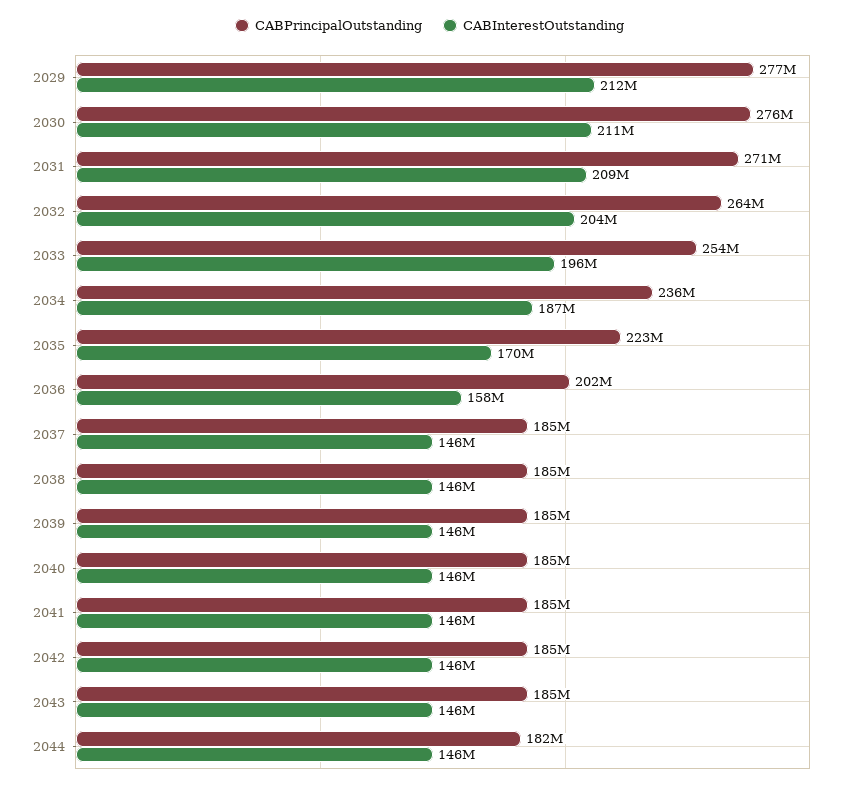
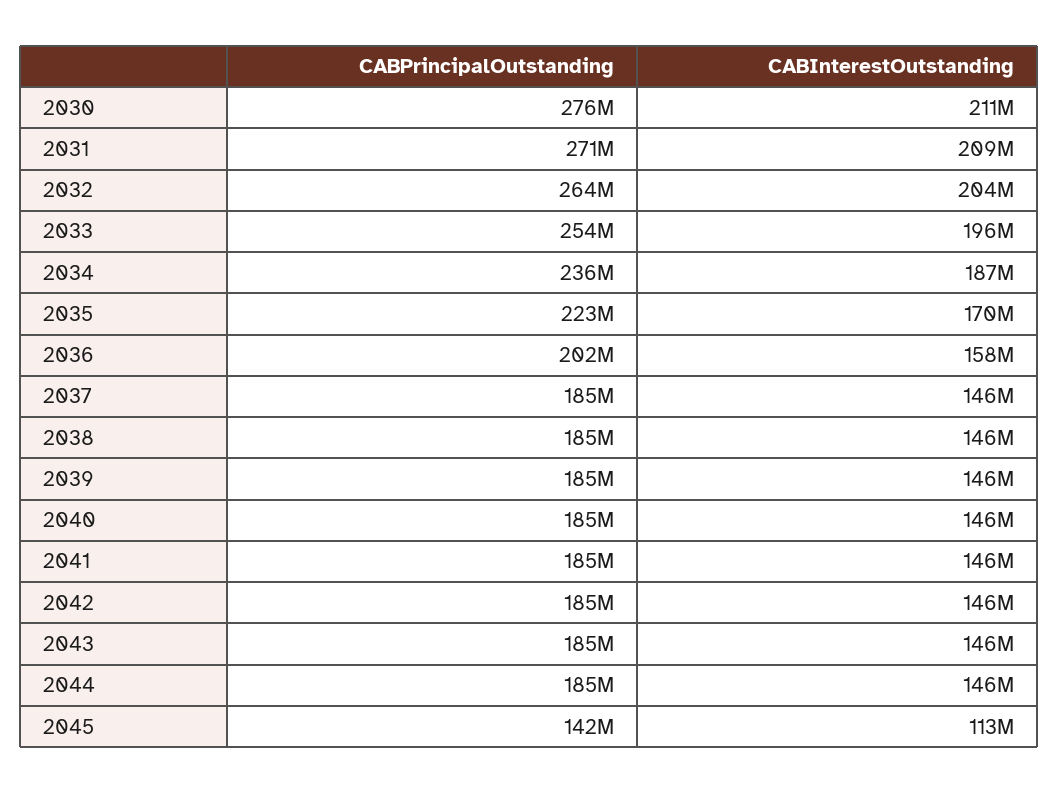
CABPrincipalOutstanding, 2029: 277000000 -> none
CABInterestOutstanding, 2029: 212000000 -> none
CABPrincipalOutstanding, 2044: 182000000 -> 185000000
CABPrincipalOutstanding, 2045: none -> 142000000
CABInterestOutstanding, 2045: none -> 113000000

